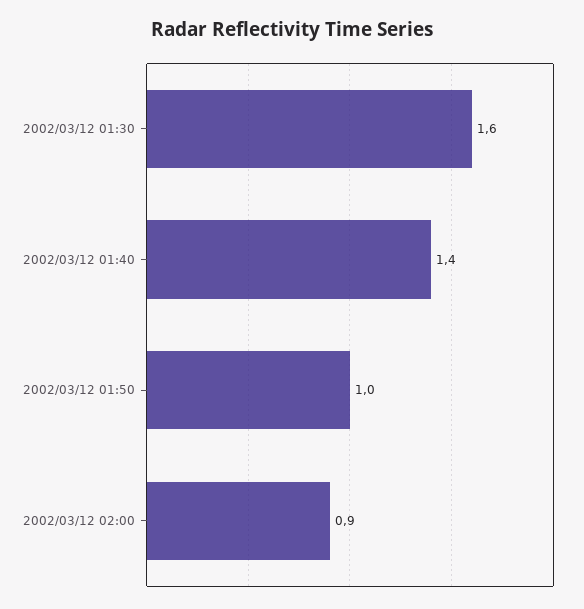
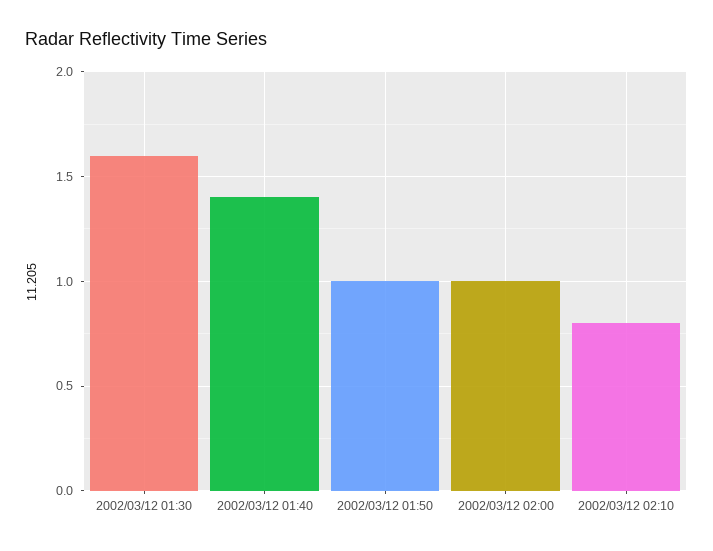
2002/03/12 02:00: 0.9 -> 1
2002/03/12 02:10: none -> 0.8

